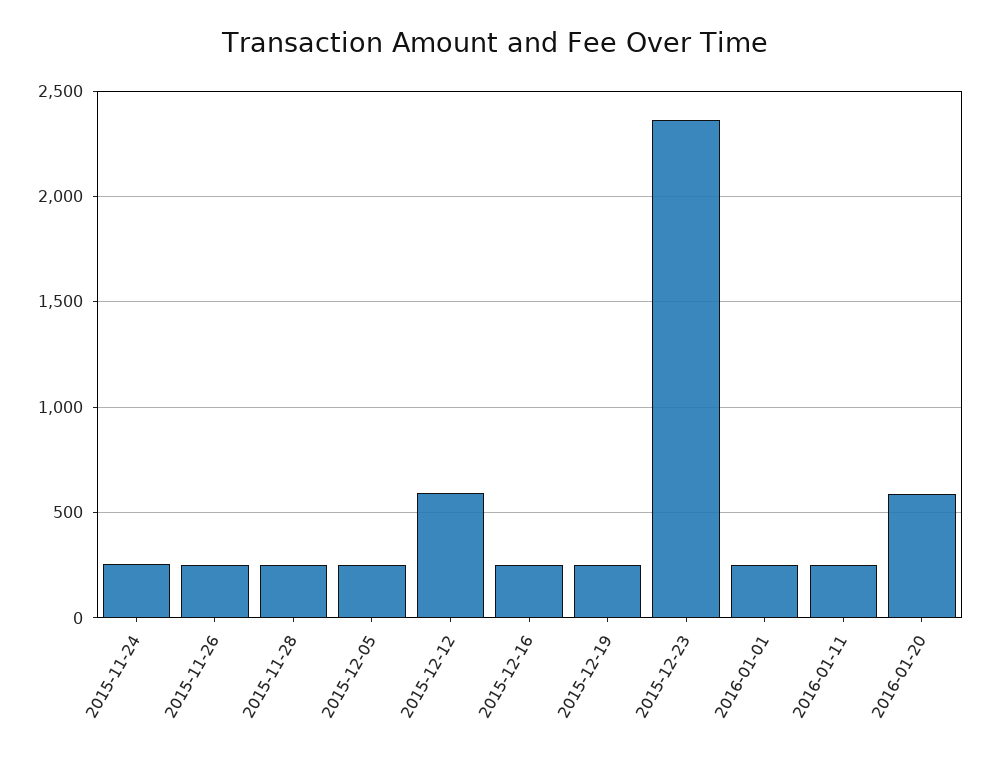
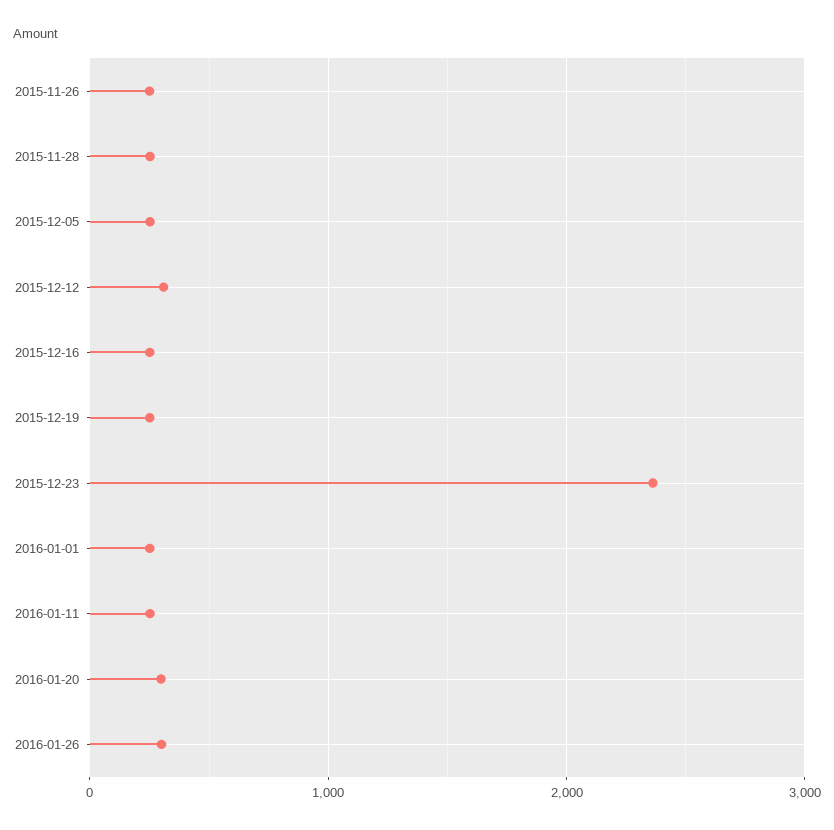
2015-11-24: 250 -> none
2015-12-12: 600 -> 300
2016-01-20: 600 -> 300
2016-01-26: none -> 300

